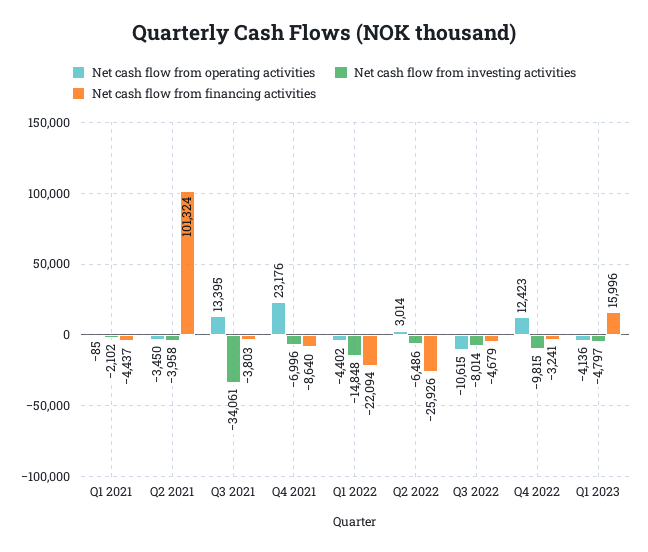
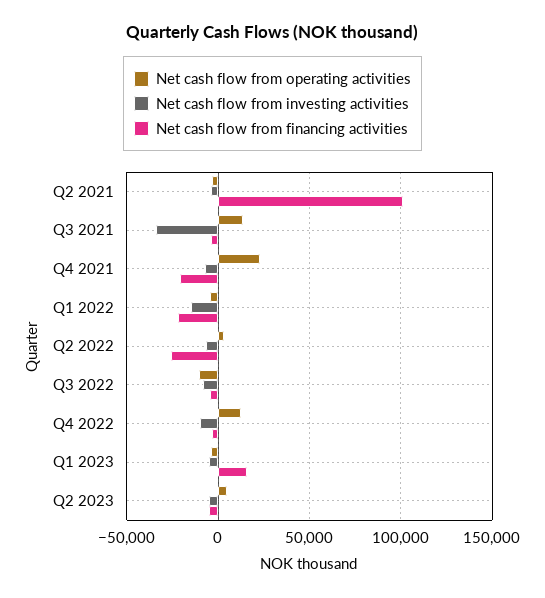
Net cash flow from operating activities, Q1 2021: -85 -> none
Net cash flow from investing activities, Q1 2021: -2102 -> none
Net cash flow from financing activities, Q1 2021: -4437 -> none
Net cash flow from financing activities, Q4 2021: -8640 -> -20000
Net cash flow from operating activities, Q2 2023: none -> 5000
Net cash flow from investing activities, Q2 2023: none -> -5000
Net cash flow from financing activities, Q2 2023: none -> -5000

